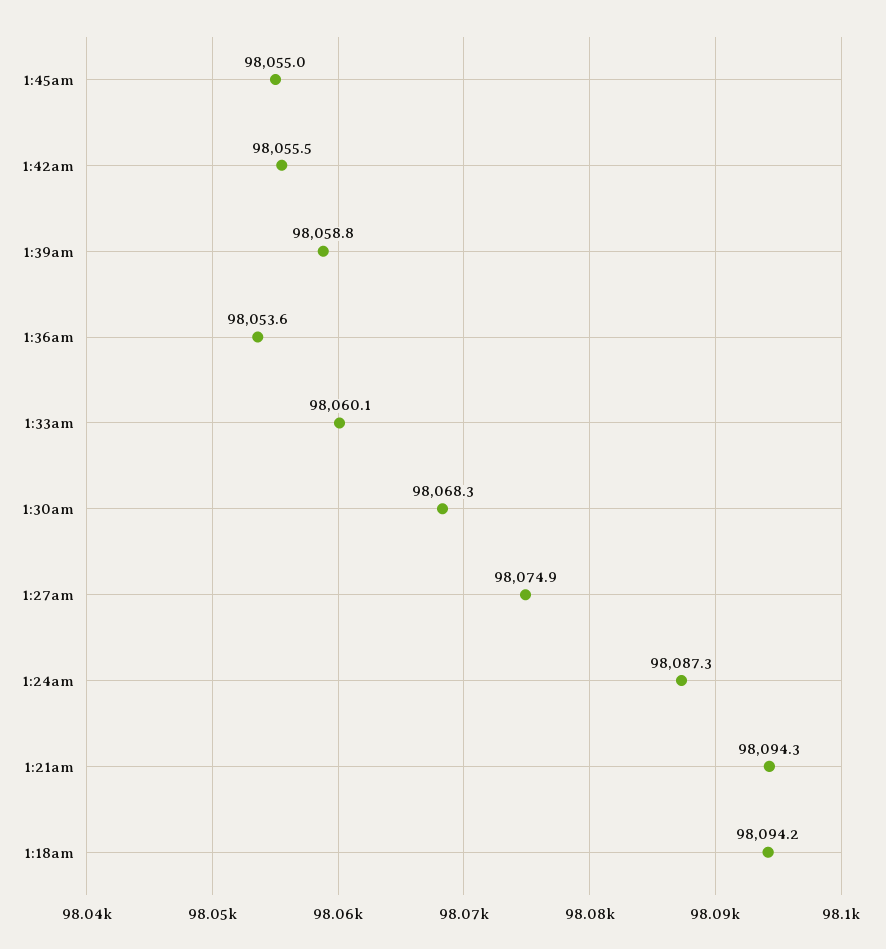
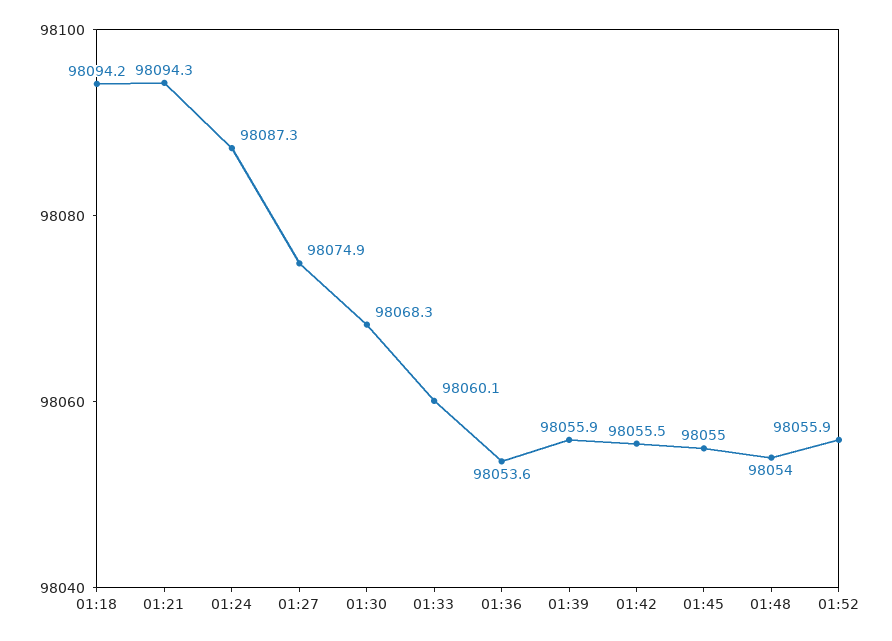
1:39am: 98058.8 -> 98055.9
01:48: none -> 98054
01:52: none -> 98055.9

